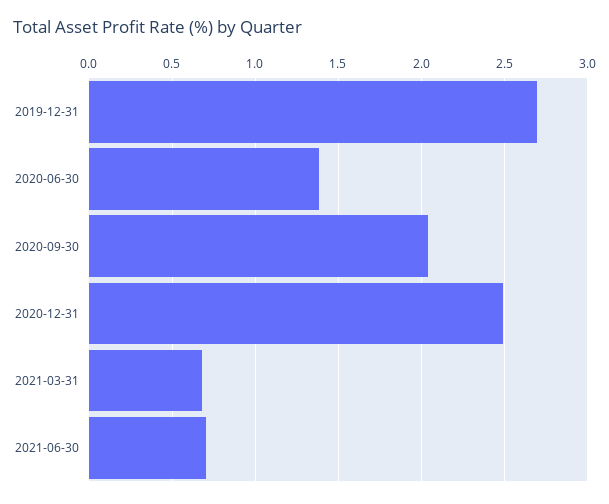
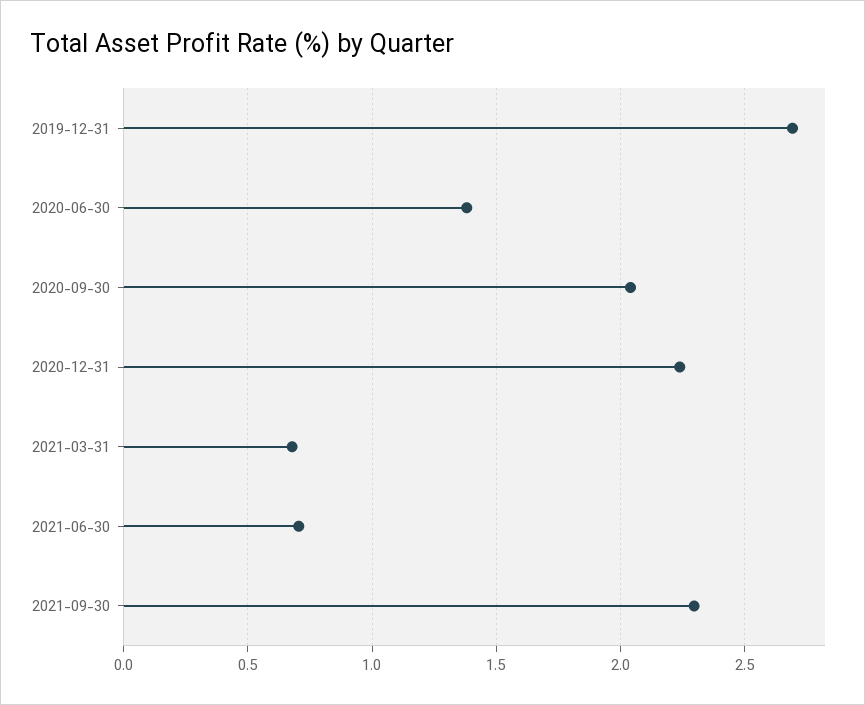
2020-12-31: 2.5 -> 2.25
2021-09-30: none -> 2.3

